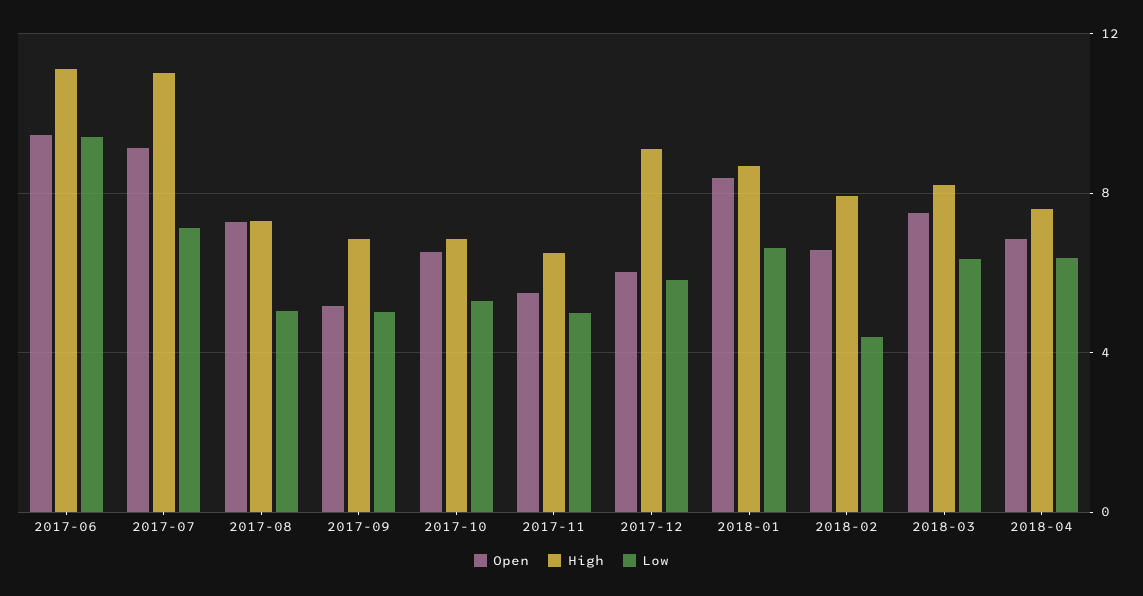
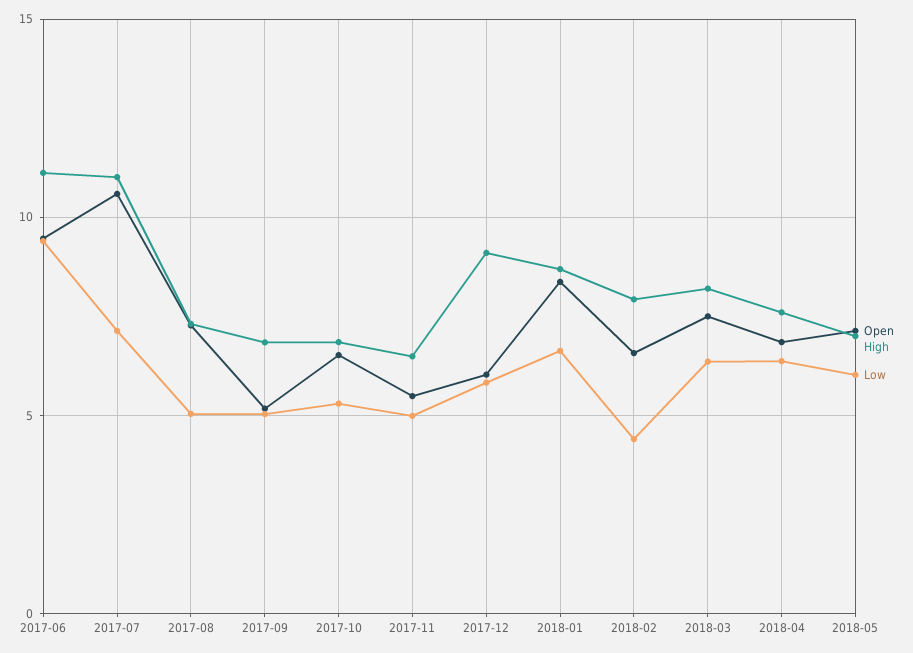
Open, 2017-07: 9 -> 10.5
Open, 2018-05: none -> 7
High, 2018-05: none -> 7
Low, 2018-05: none -> 6

